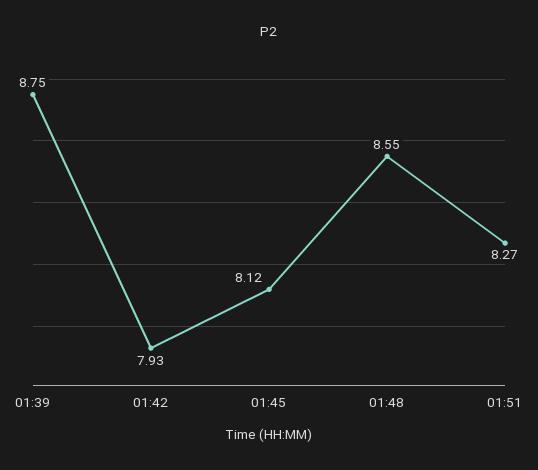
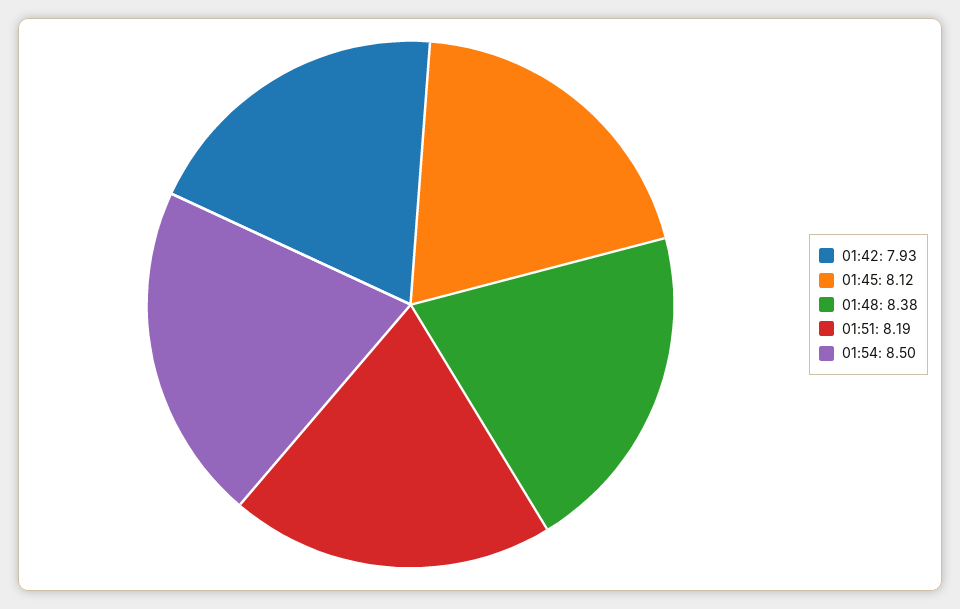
01:39: 8.75 -> none
01:48: 8.55 -> 8.38
01:51: 8.27 -> 8.19
01:54: none -> 8.5

